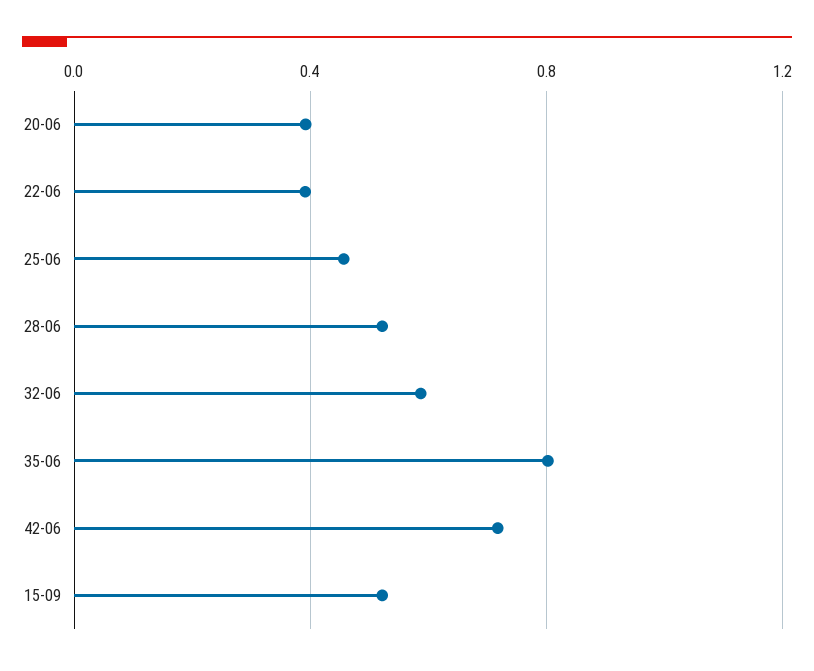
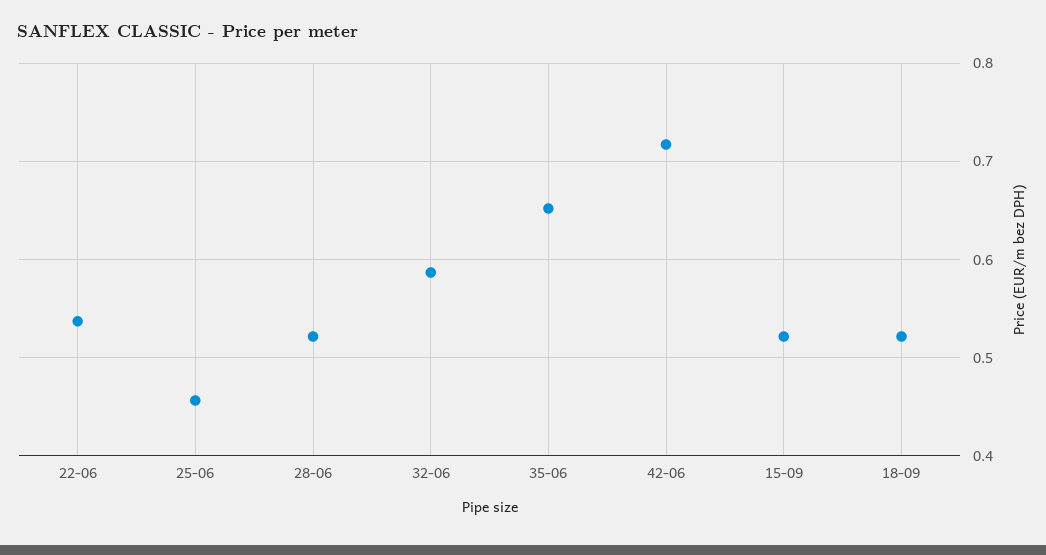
20-06: 0.4 -> none
22-06: 0.4 -> 0.54
35-06: 0.8 -> 0.65
18-09: none -> 0.52

